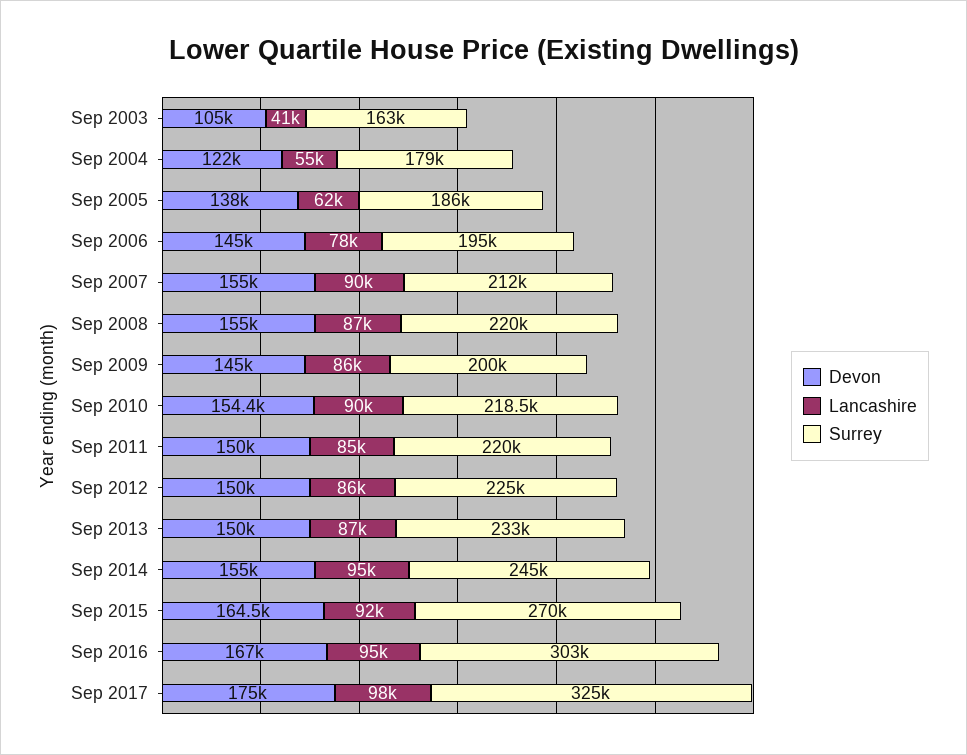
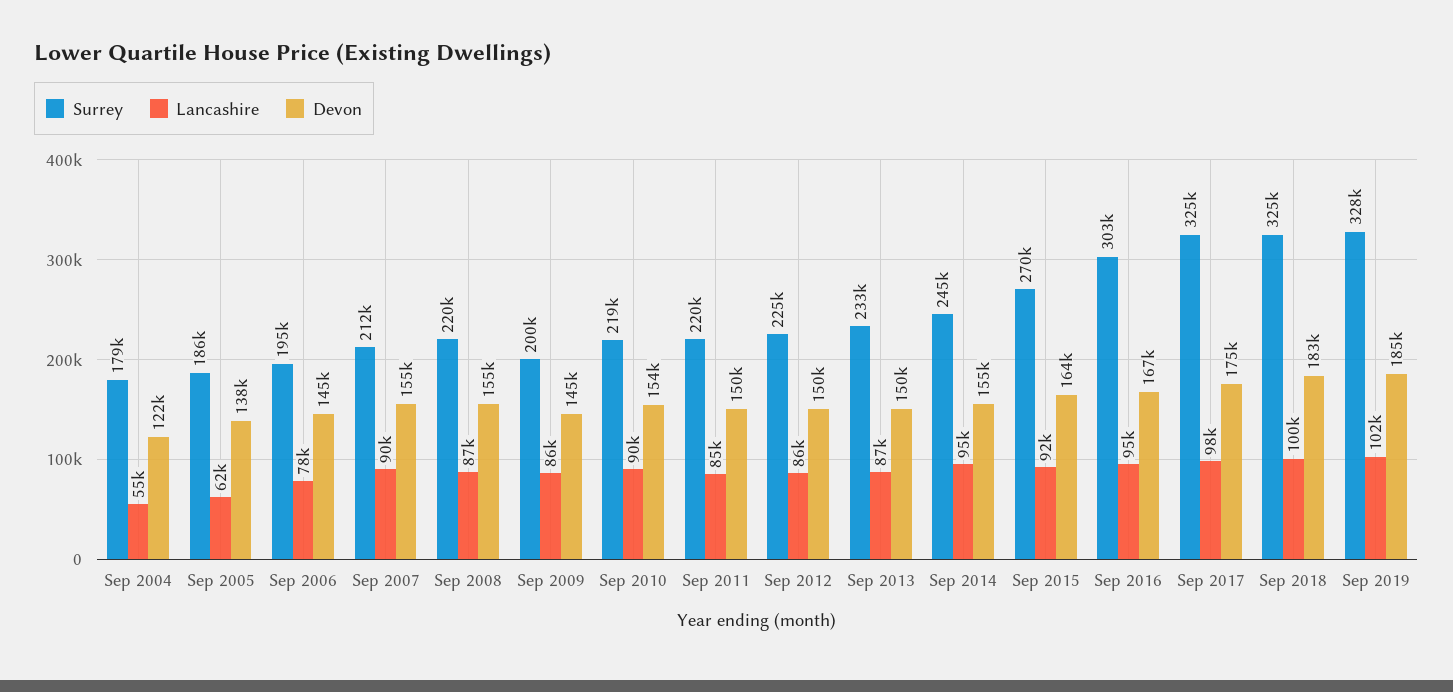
Devon, Sep 2003: 105000 -> none
Lancashire, Sep 2003: 41000 -> none
Surrey, Sep 2003: 163000 -> none
Surrey, Sep 2018: none -> 325000
Lancashire, Sep 2018: none -> 100000
Devon, Sep 2018: none -> 183000
Surrey, Sep 2019: none -> 328000
Lancashire, Sep 2019: none -> 102000
Devon, Sep 2019: none -> 185000

